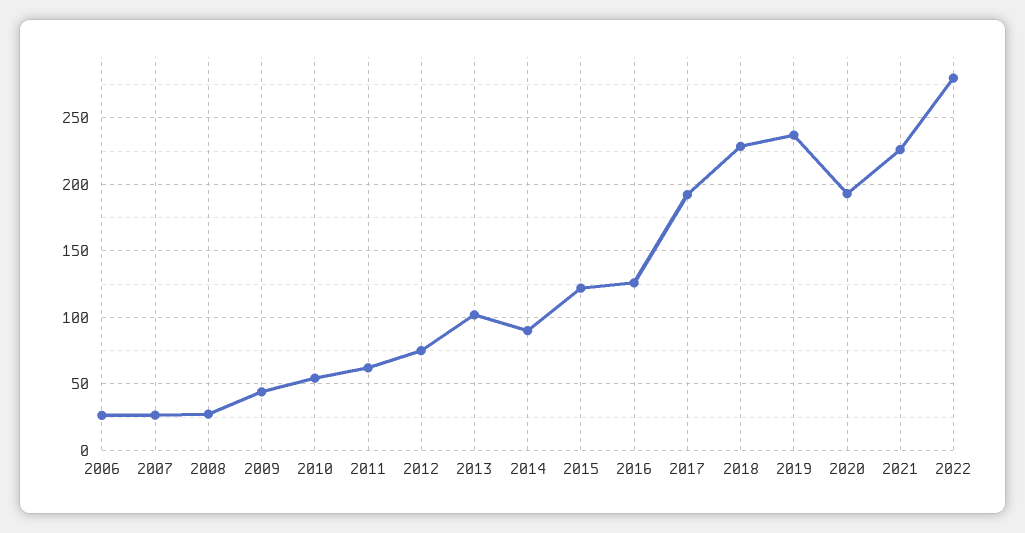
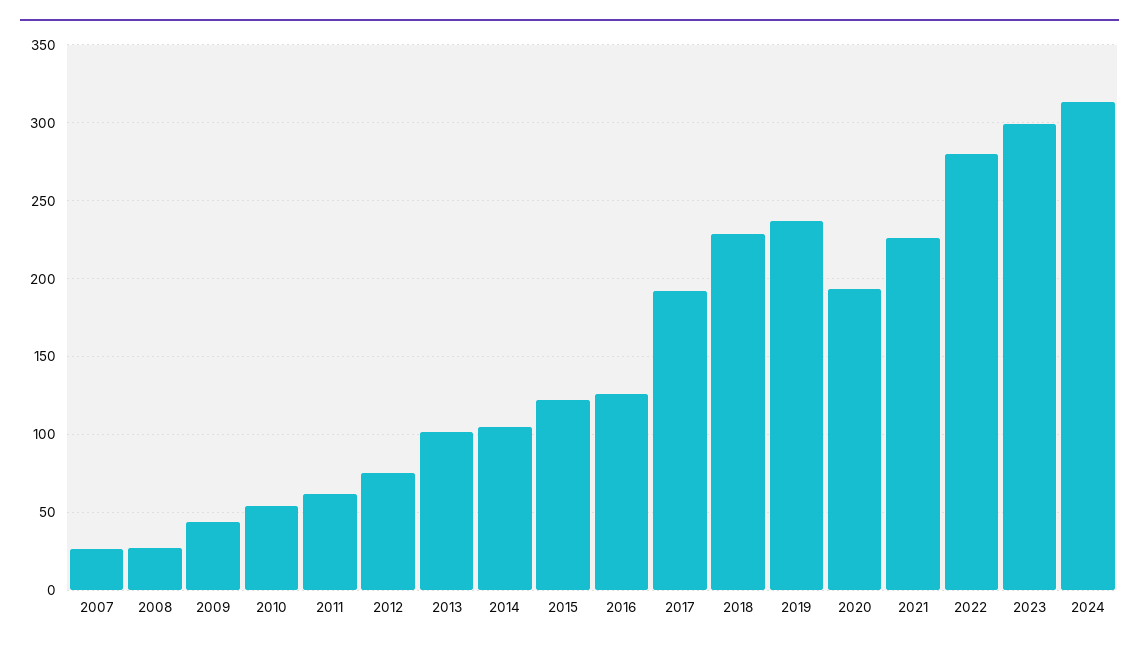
2006: 25 -> none
2014: 90 -> 105
2023: none -> 300
2024: none -> 315

